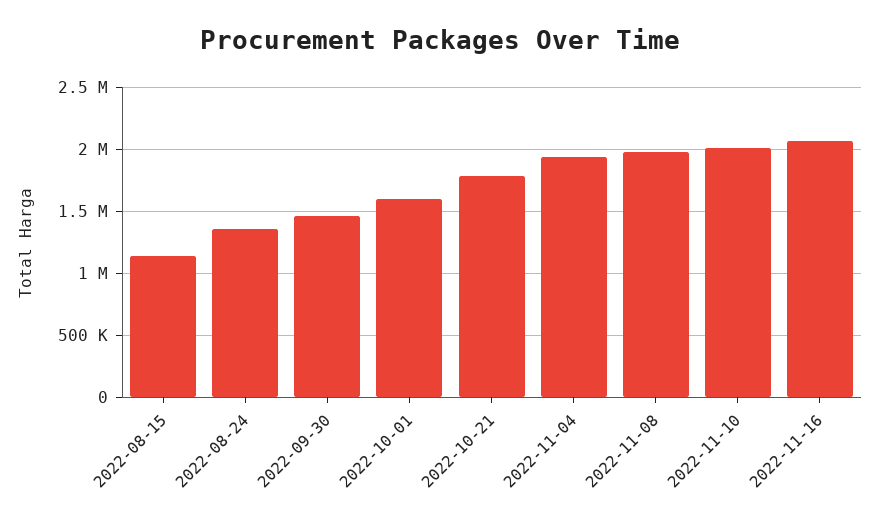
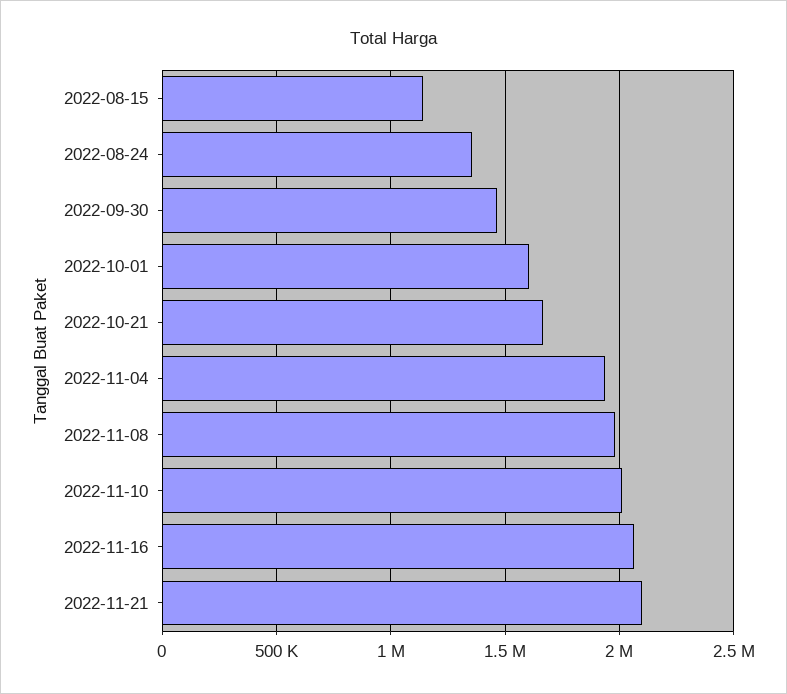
2022-10-21: 1800000 -> 1650000
2022-11-21: none -> 2100000

